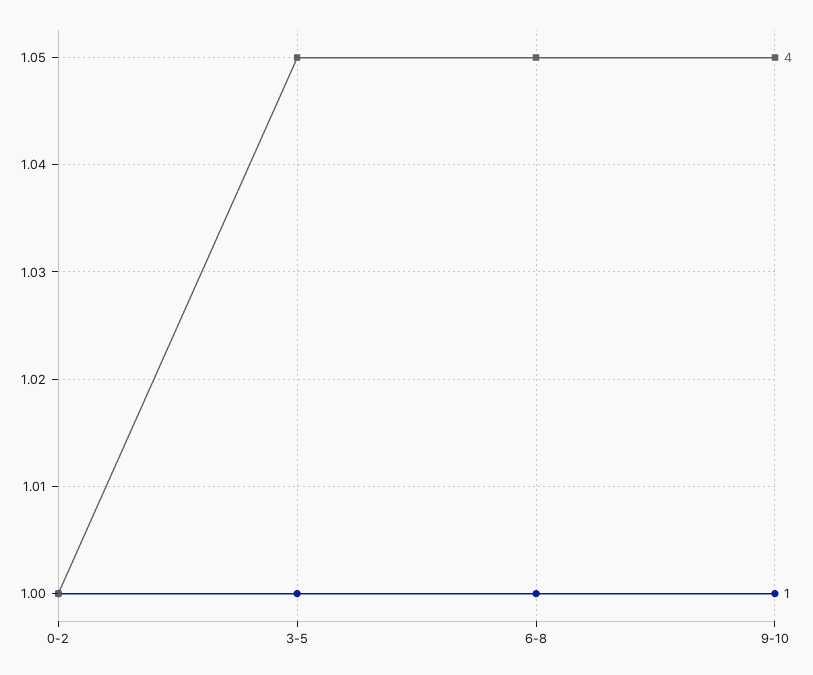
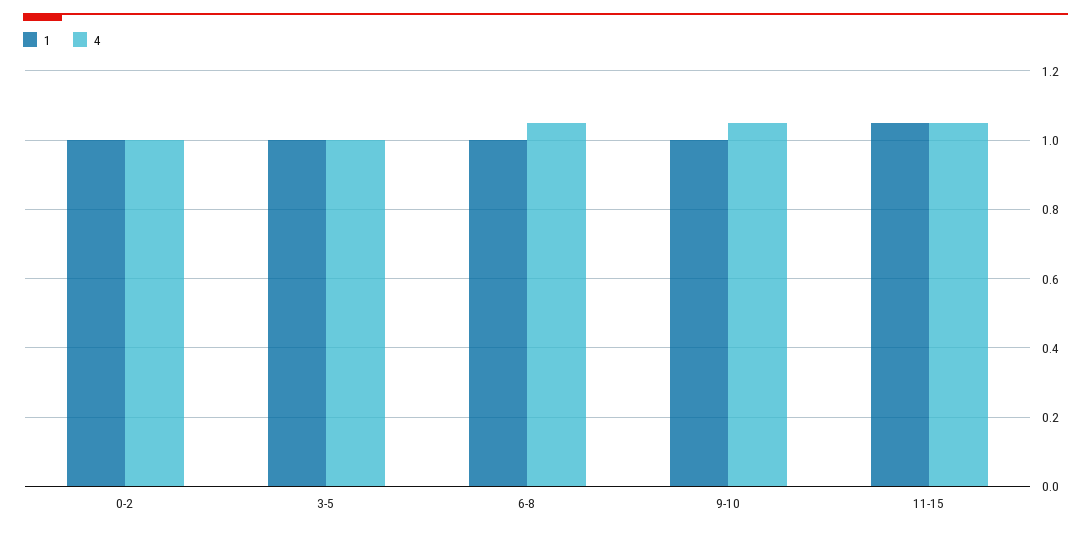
4, 3-5: 1.05 -> 1
1, 11-15: none -> 1.05
4, 11-15: none -> 1.05

